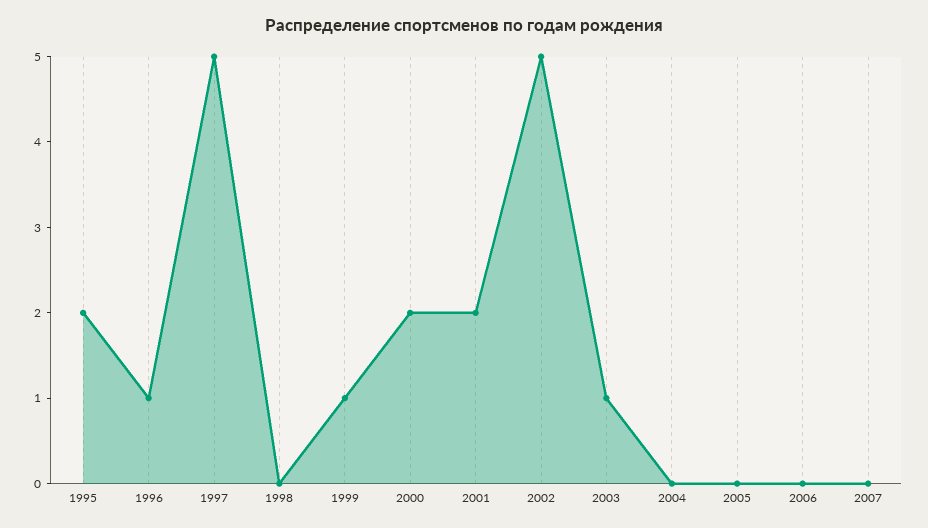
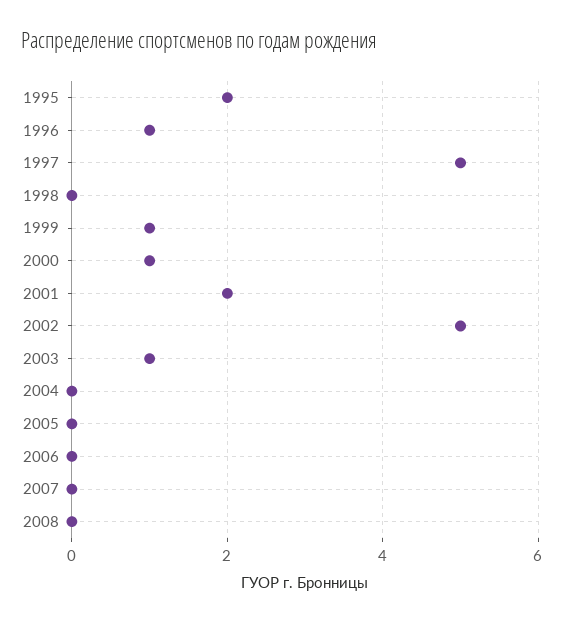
2000: 2 -> 1
2008: none -> 0

